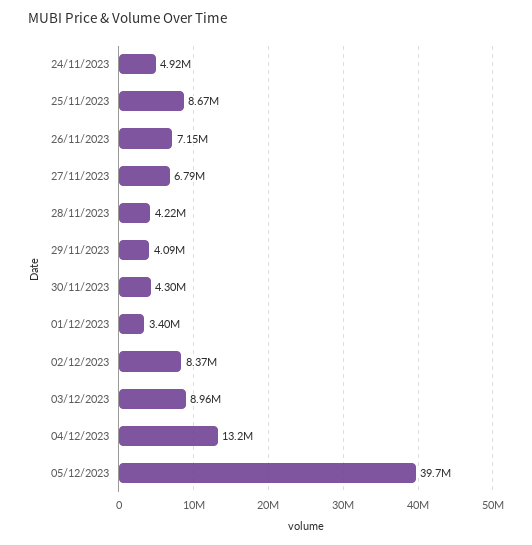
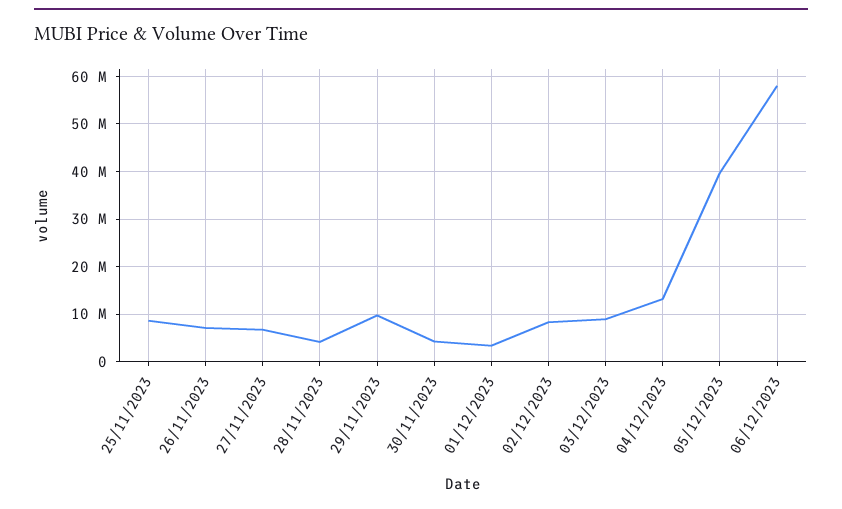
24/11/2023: 4920000 -> none
29/11/2023: 4090000 -> 10000000
06/12/2023: none -> 58000000

